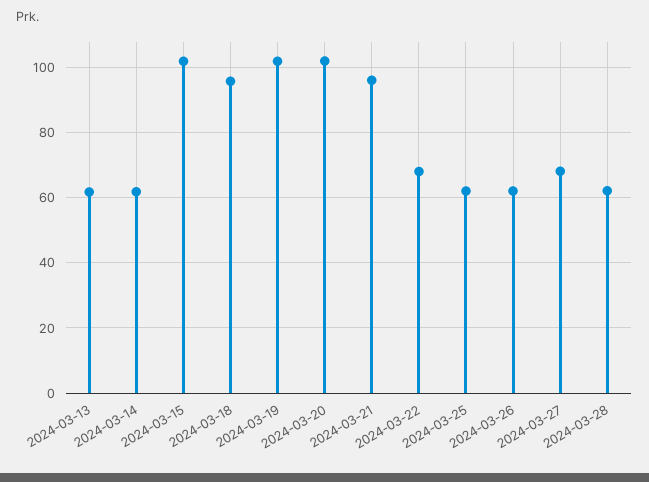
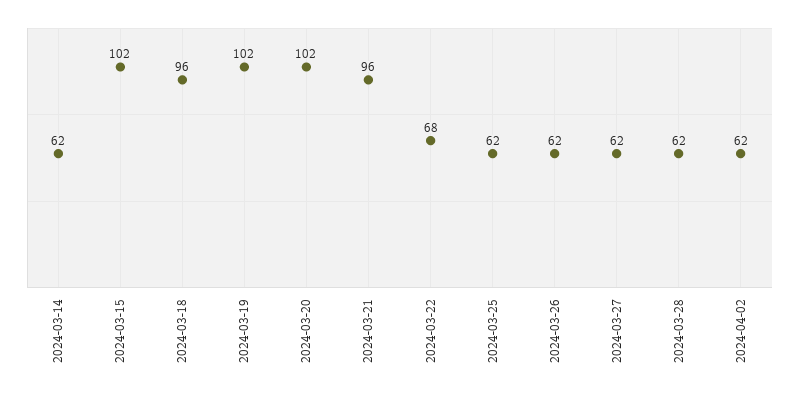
2024-03-13: 62 -> none
2024-03-27: 68 -> 62
2024-04-02: none -> 62

